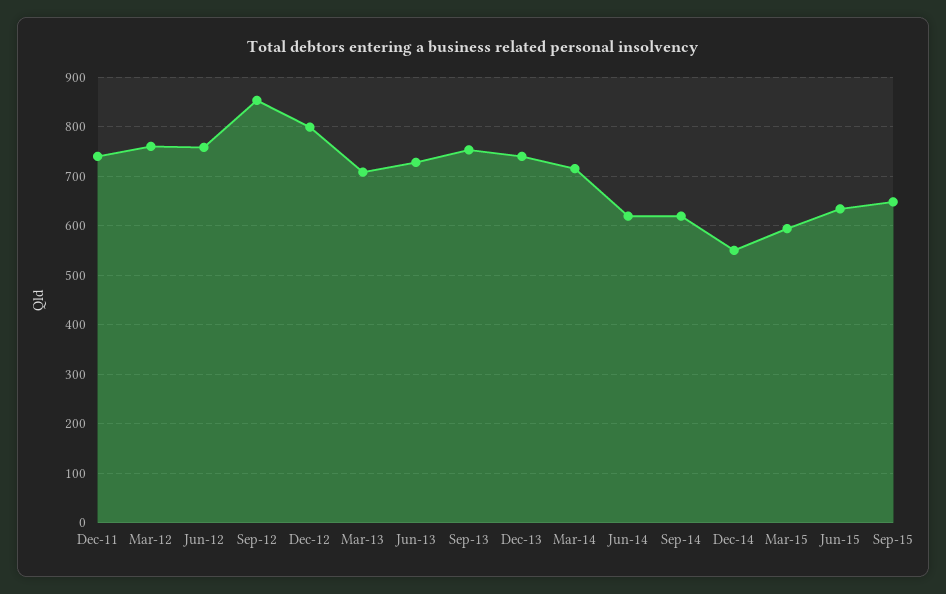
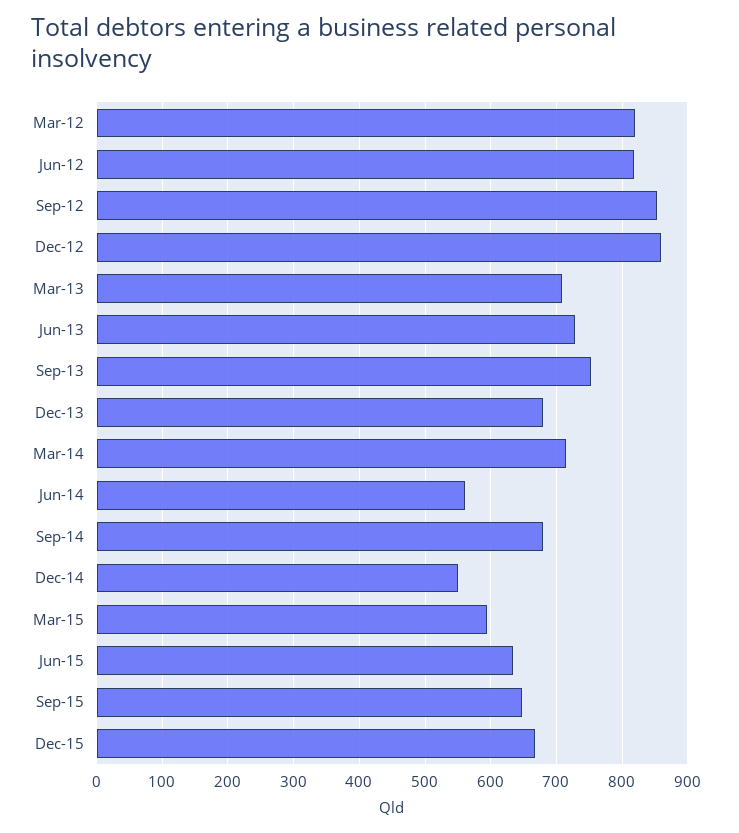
Dec-11: 740 -> none
Mar-12: 760 -> 820
Jun-12: 760 -> 820
Dec-12: 800 -> 860
Dec-13: 740 -> 680
Jun-14: 620 -> 560
Sep-14: 620 -> 680
Dec-15: none -> 670

